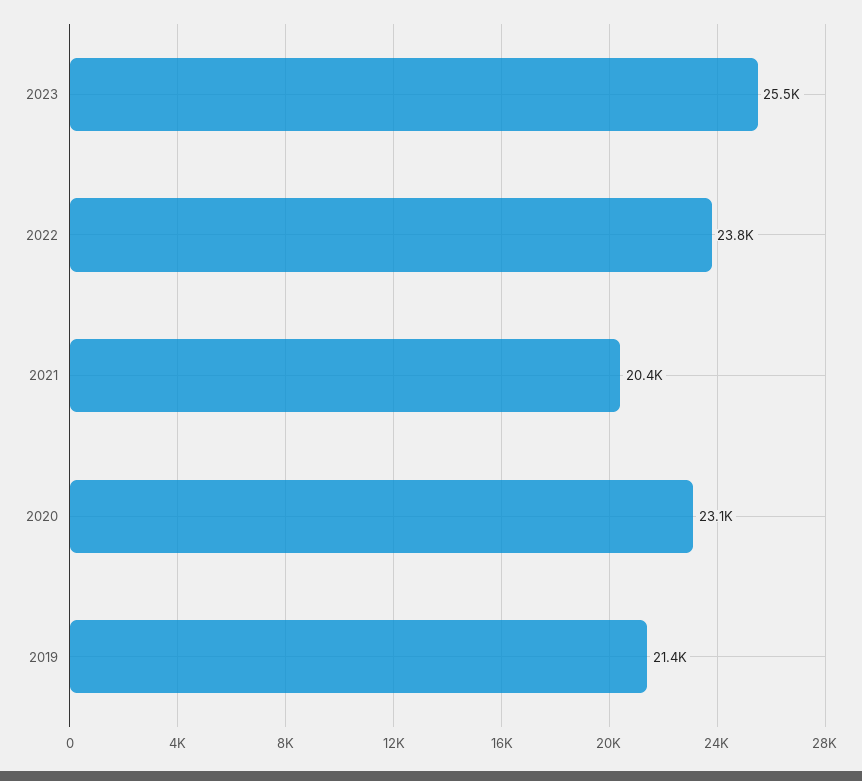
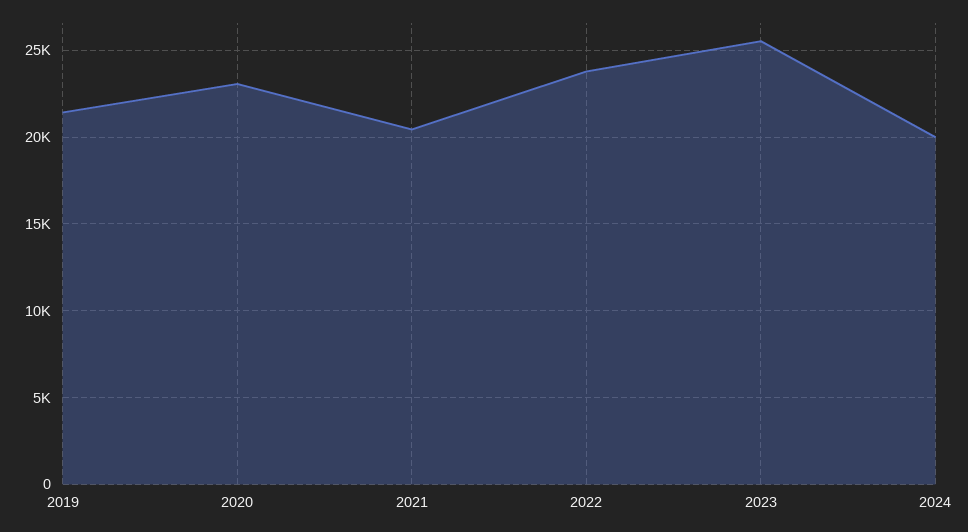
2024: none -> 20000

